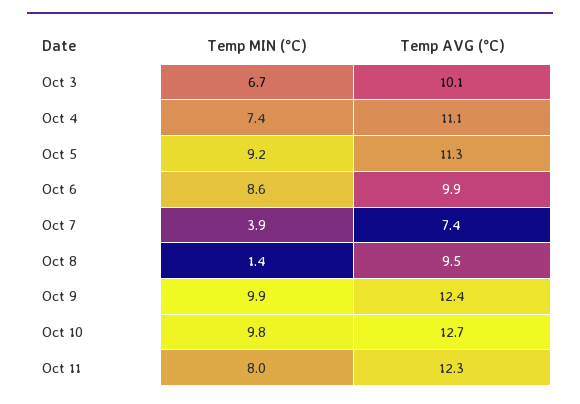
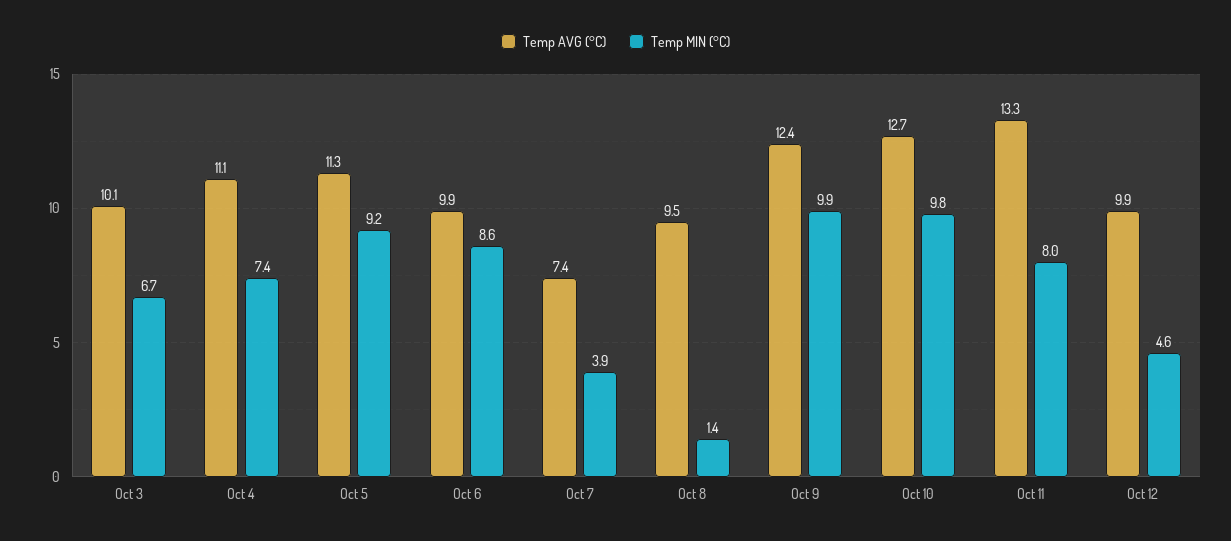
Temp AVG (°C), Oct 11: 12.3 -> 13.3
Temp AVG (°C), Oct 12: none -> 9.9
Temp MIN (°C), Oct 12: none -> 4.6

